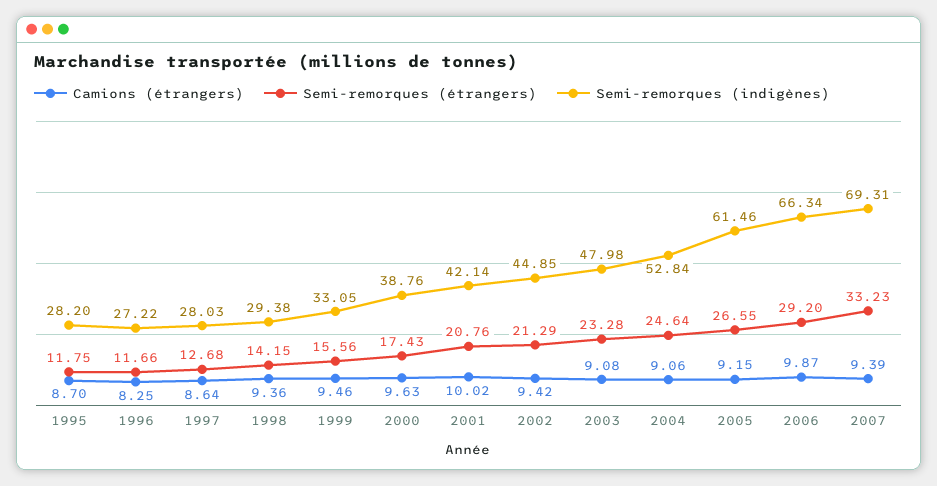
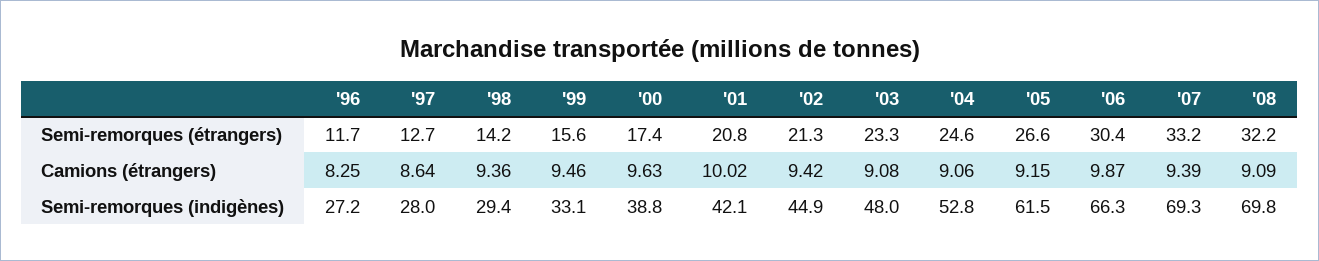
Camions (étrangers), 1995: 8.7 -> none
Semi-remorques (étrangers), 1995: 11.75 -> none
Semi-remorques (indigènes), 1995: 28.2 -> none
Semi-remorques (étrangers), 2006: 29.2 -> 30.4
Semi-remorques (étrangers), '08: none -> 32.2
Camions (étrangers), '08: none -> 9.09
Semi-remorques (indigènes), '08: none -> 69.8

